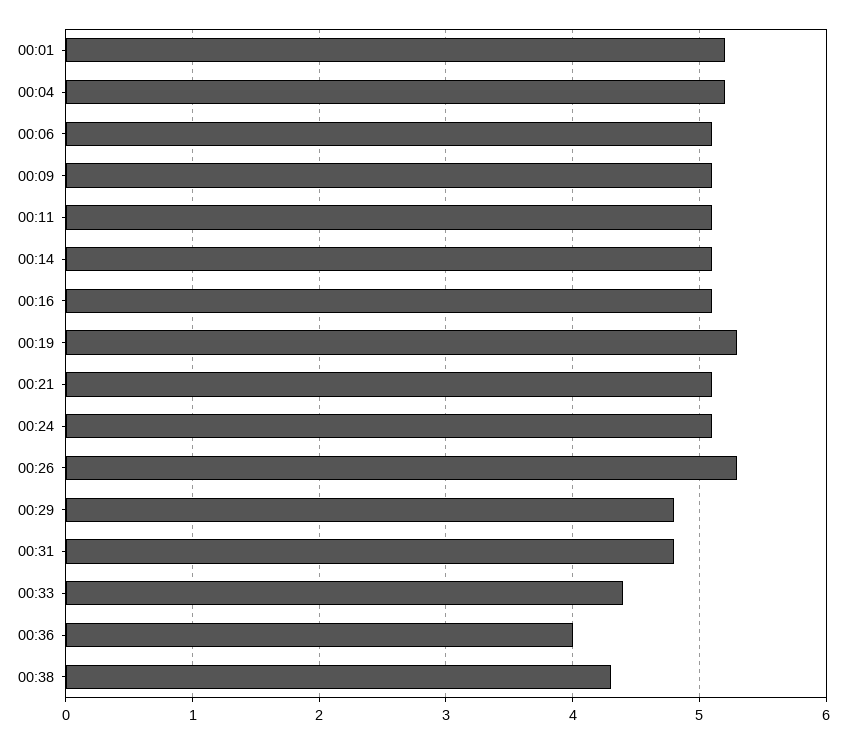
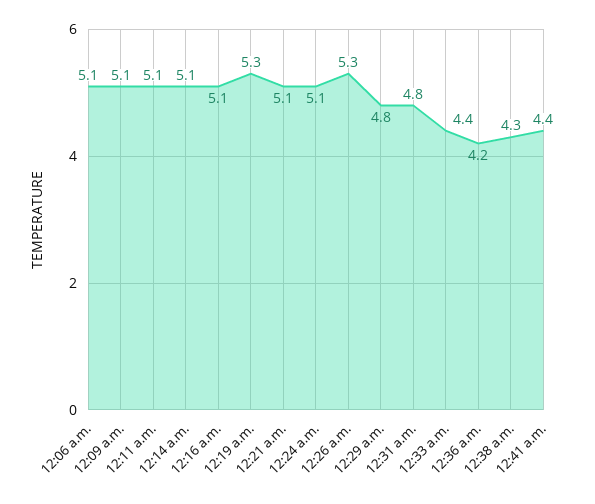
00:01: 5.2 -> none
00:04: 5.2 -> none
00:36: 4 -> 4.2
12:41 a.m.: none -> 4.4

